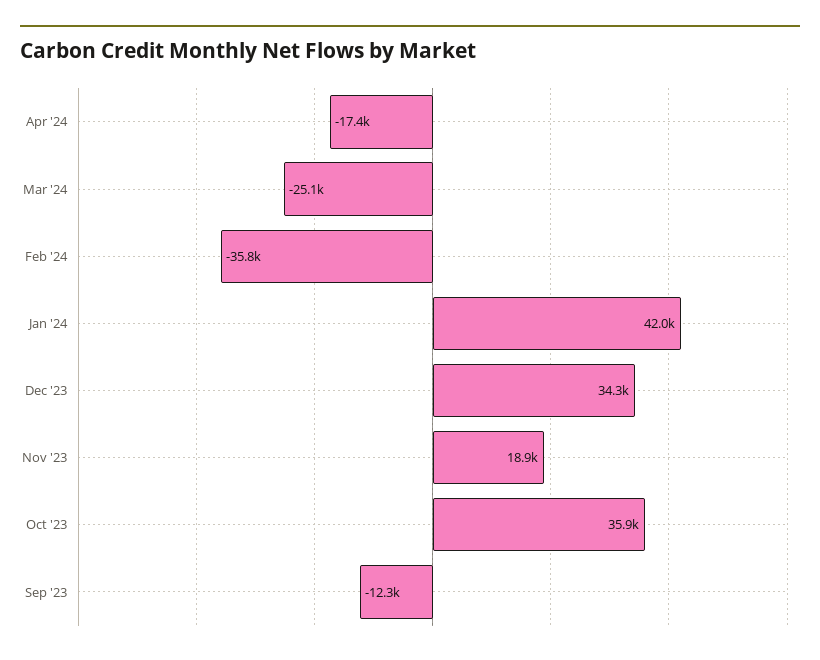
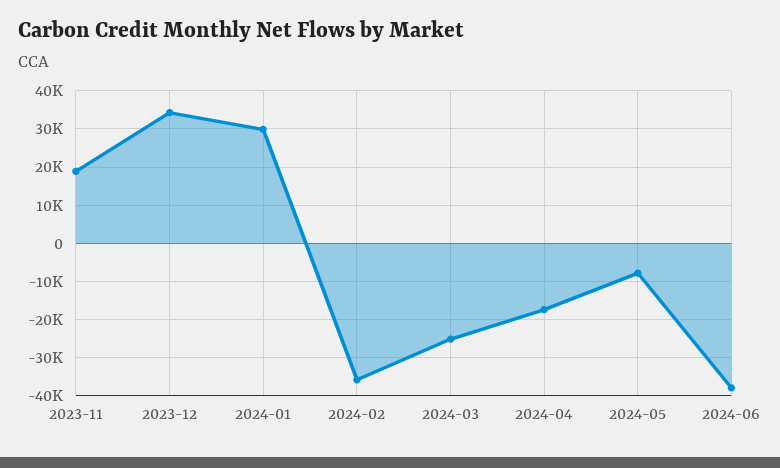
Jan '24: 42000 -> 30000
Oct '23: 35900 -> none
Sep '23: -12300 -> none
2024-05: none -> -8000
2024-06: none -> -38000

